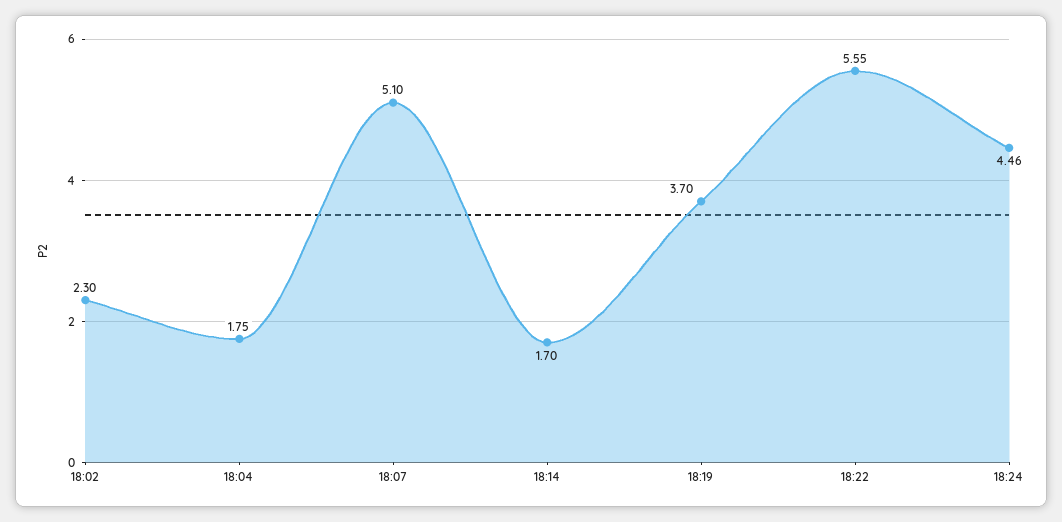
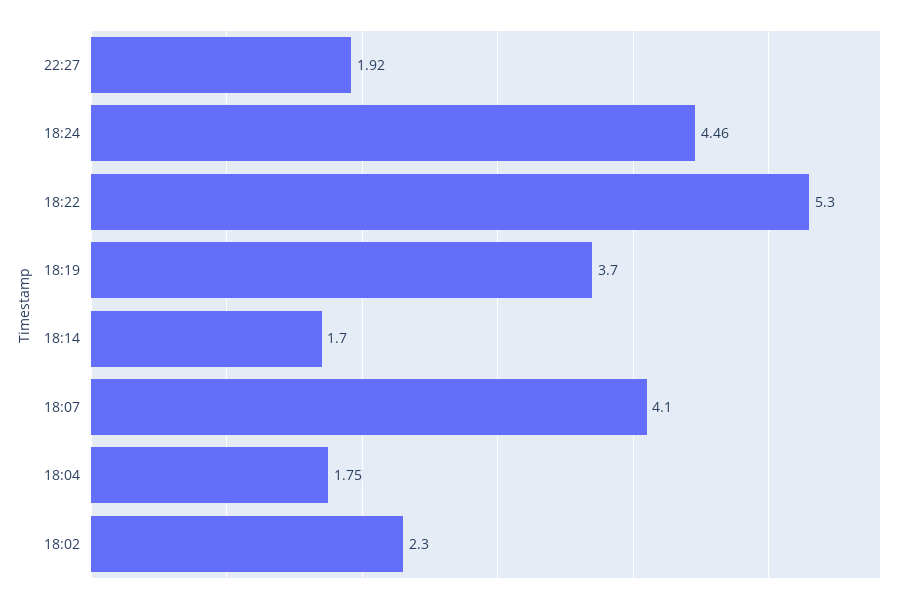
18:07: 5.1 -> 4.1
18:22: 5.55 -> 5.3
22:27: none -> 1.92

